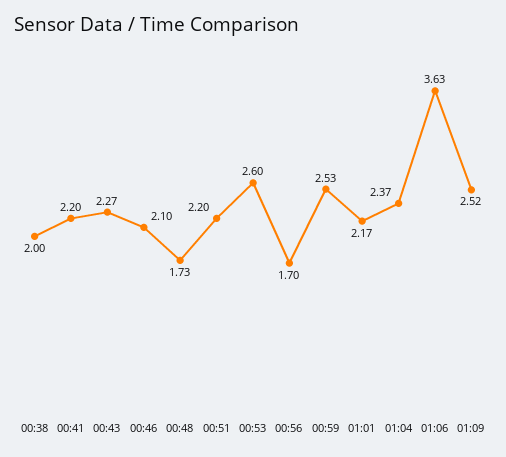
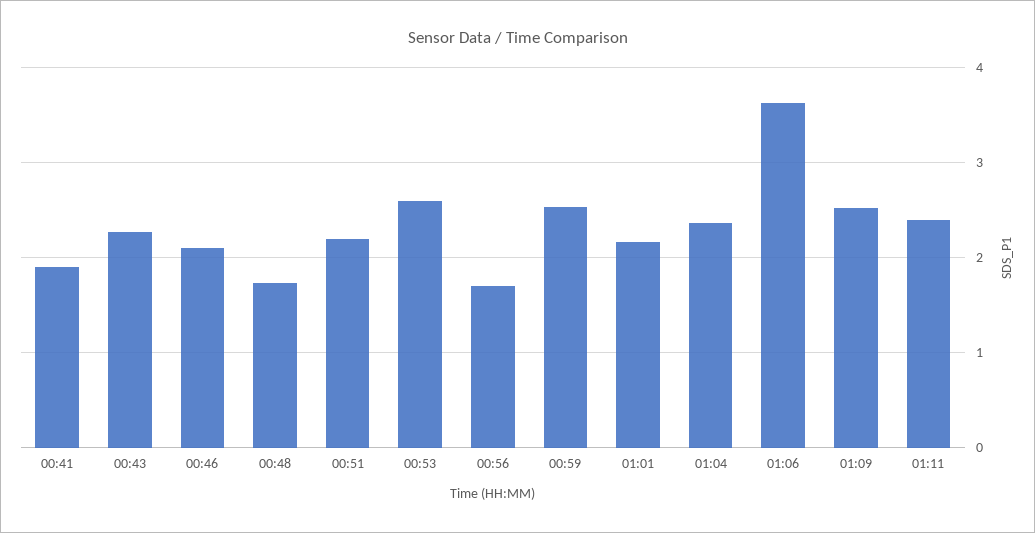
00:38: 2 -> none
00:41: 2.2 -> 1.9
01:11: none -> 2.4

